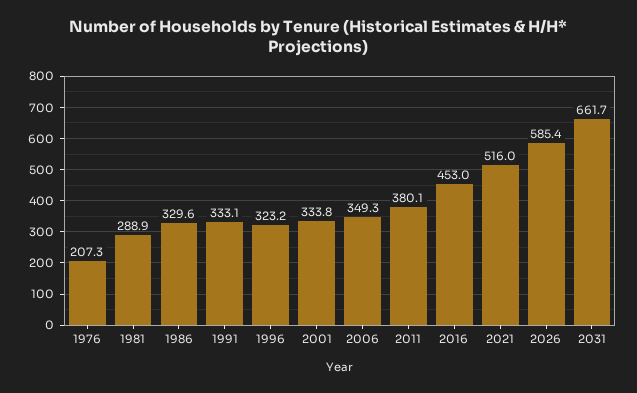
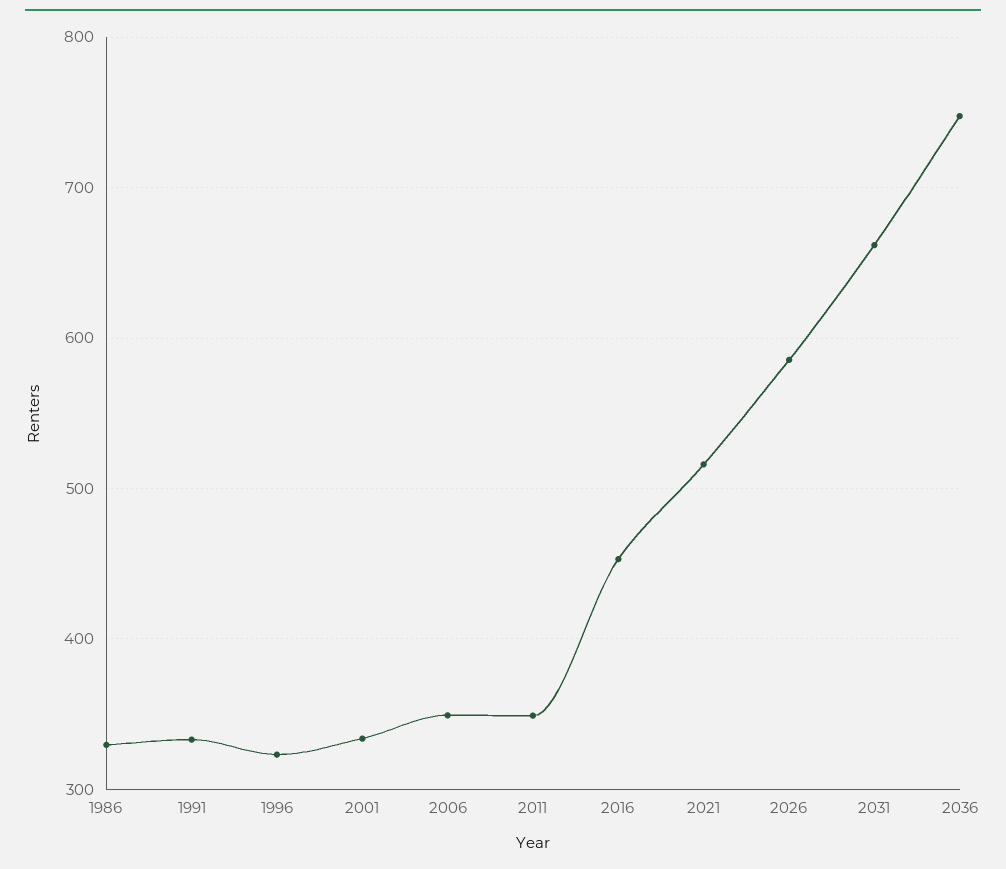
1976: 207.3 -> none
1981: 288.9 -> none
2011: 380.1 -> 350
2036: none -> 750

